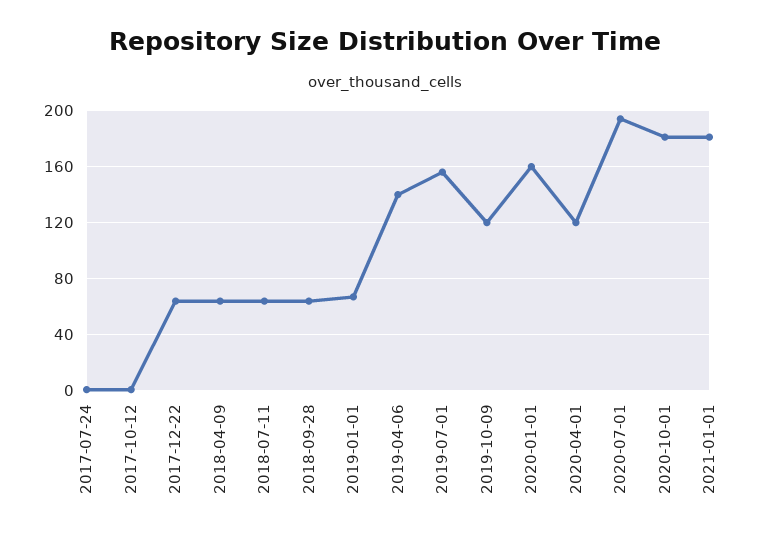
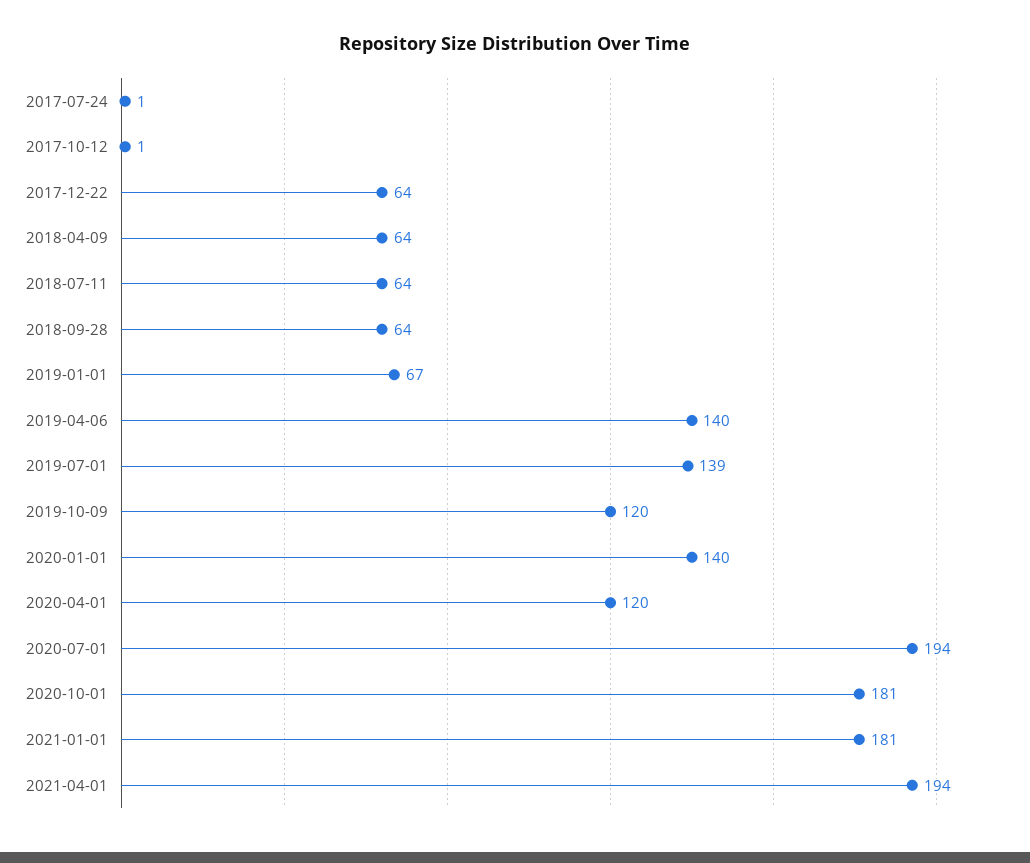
2019-07-01: 155 -> 139
2020-01-01: 160 -> 140
2021-04-01: none -> 194

